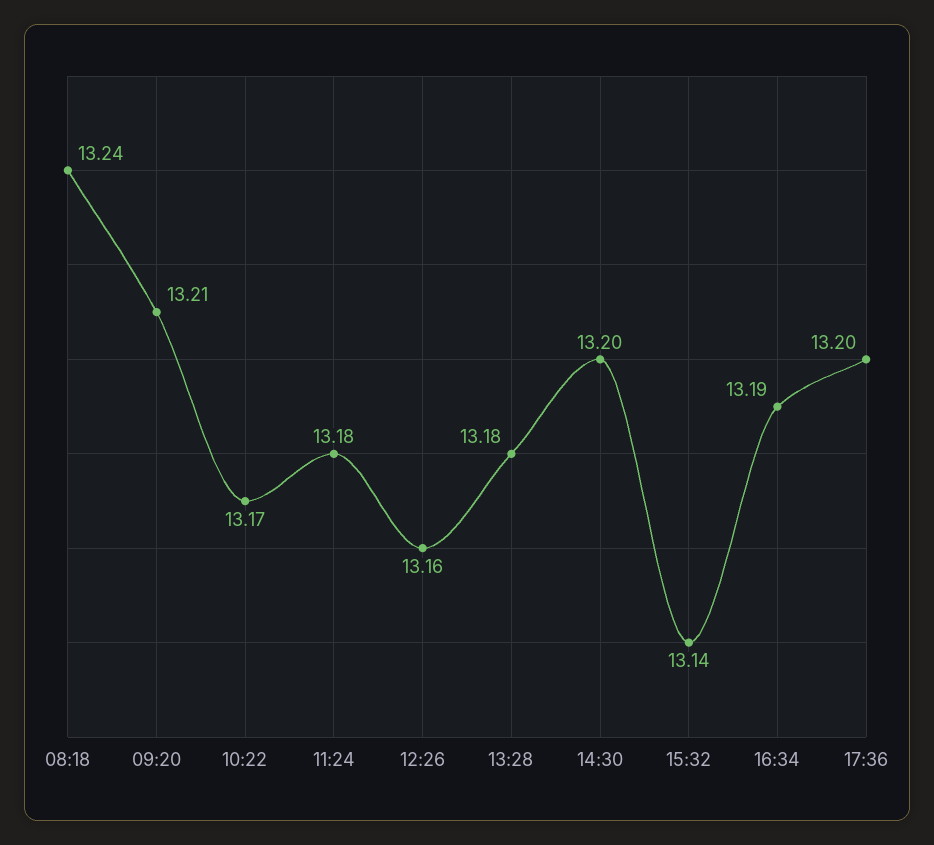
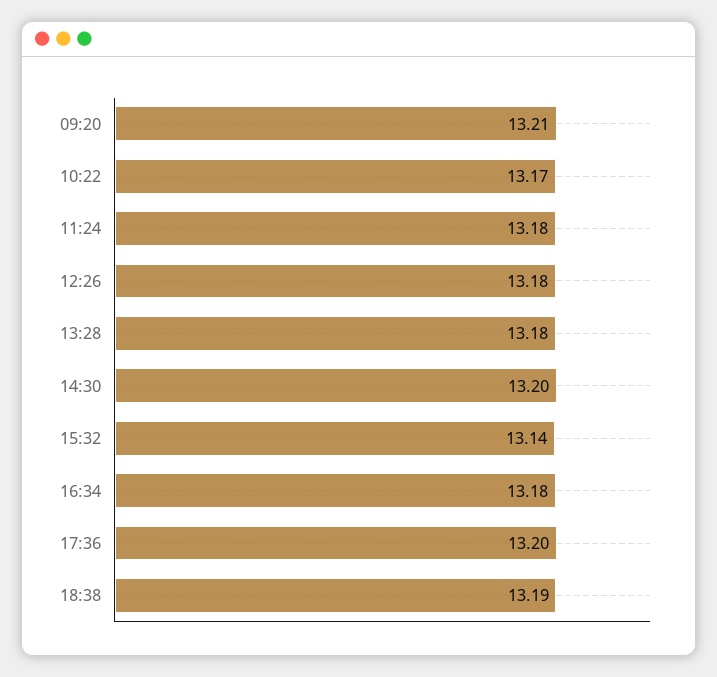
08:18: 13.24 -> none
12:26: 13.16 -> 13.18
16:34: 13.19 -> 13.18
18:38: none -> 13.19

